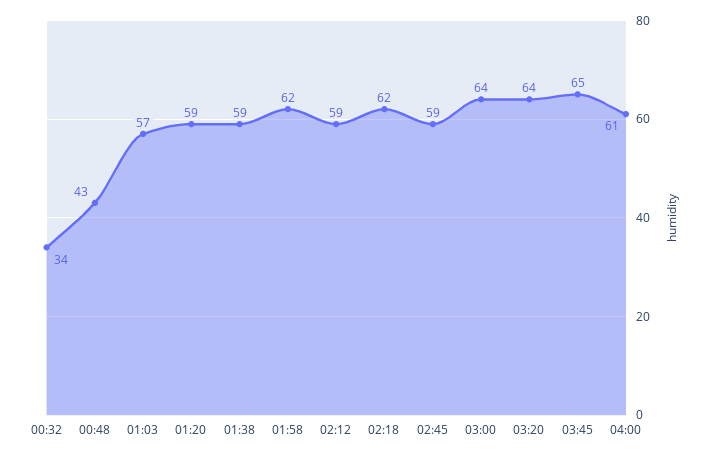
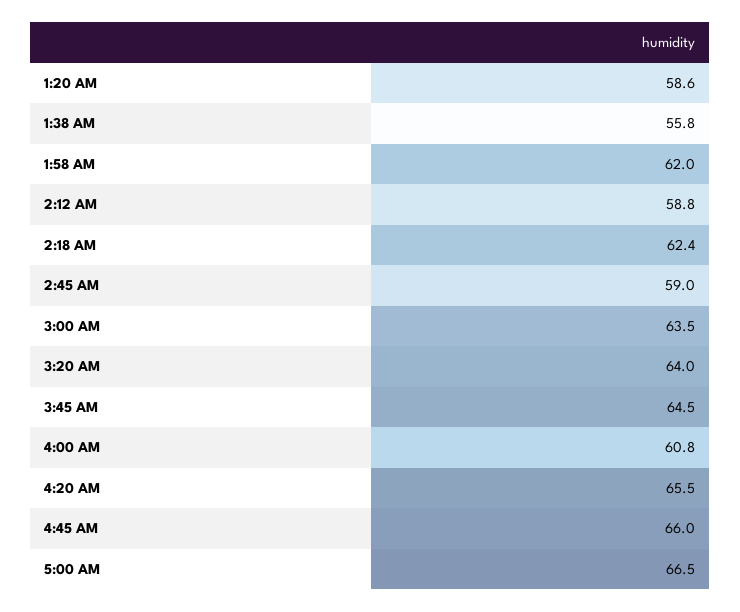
00:32: 34 -> none
00:48: 43 -> none
01:03: 57 -> none
01:38: 59 -> 55.8
4:20 AM: none -> 65.5
4:45 AM: none -> 66
5:00 AM: none -> 66.5

